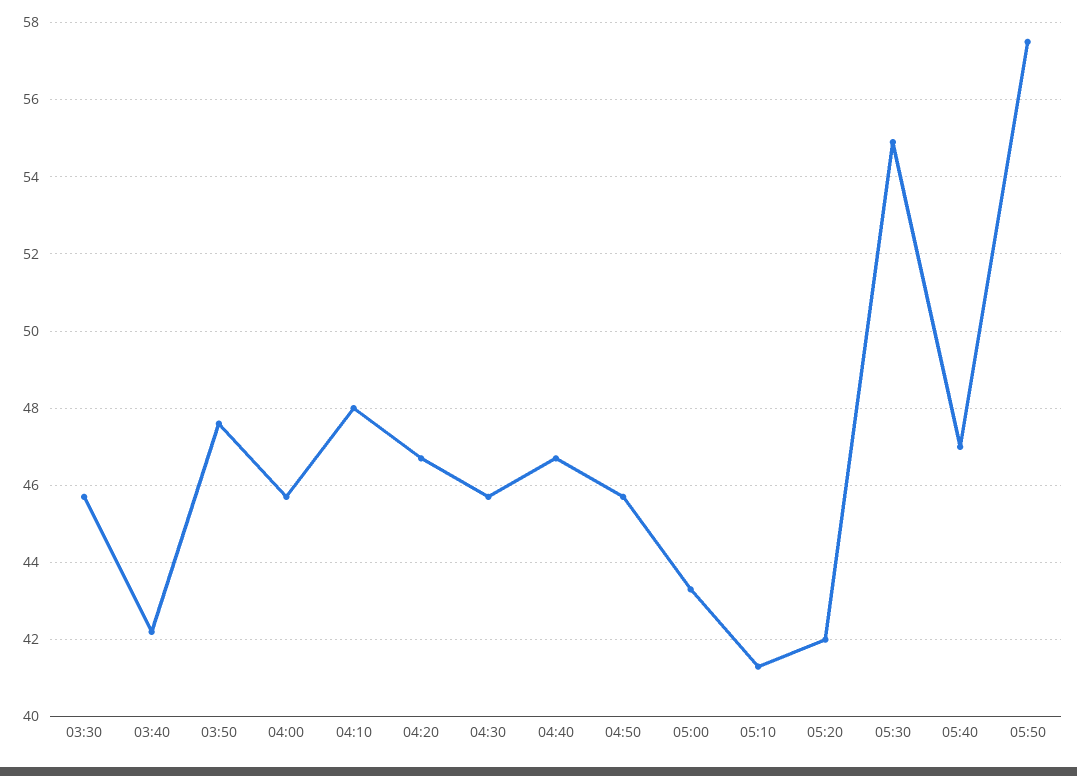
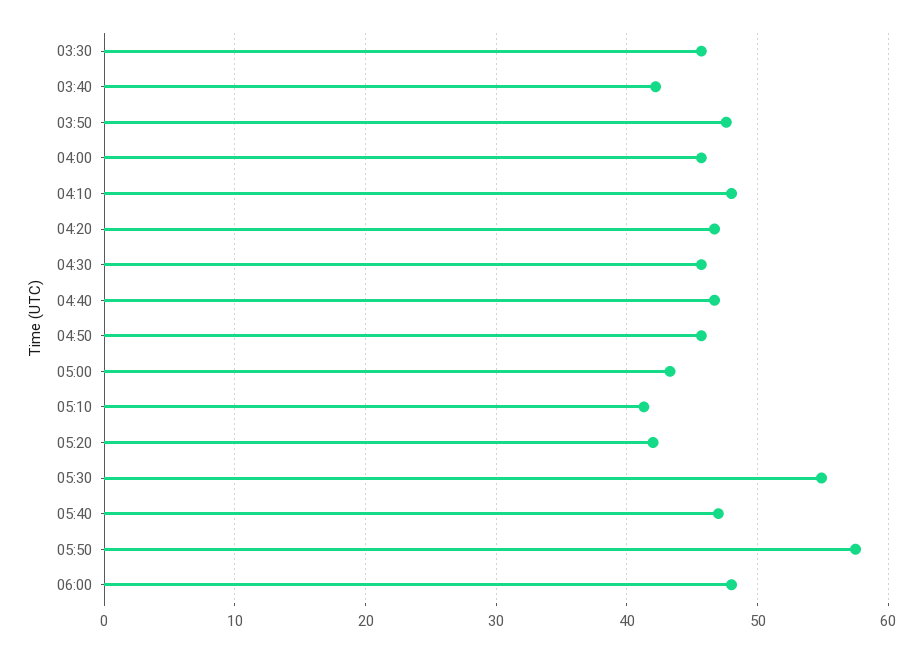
06:00: none -> 48

